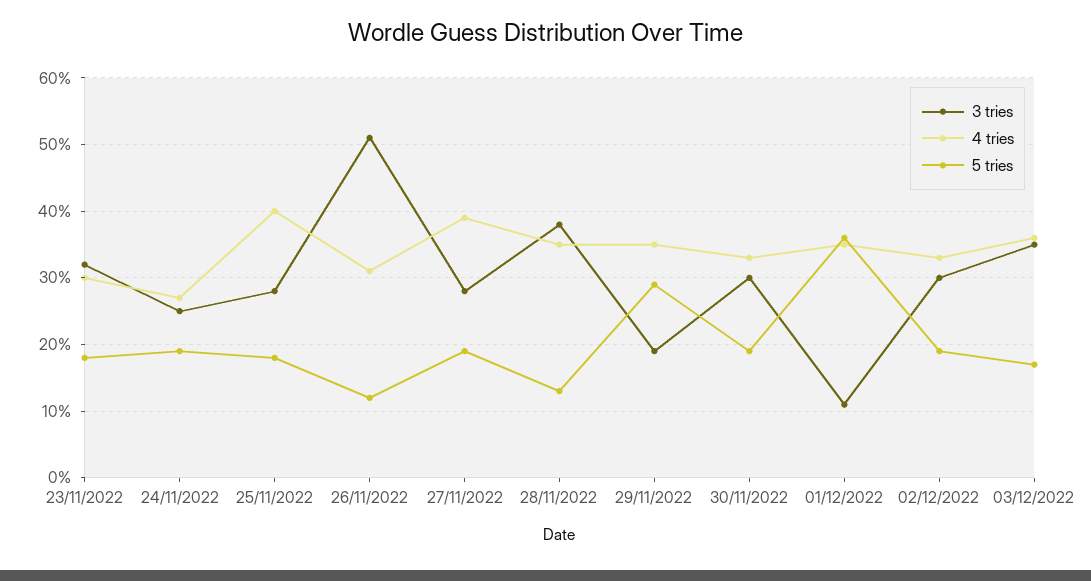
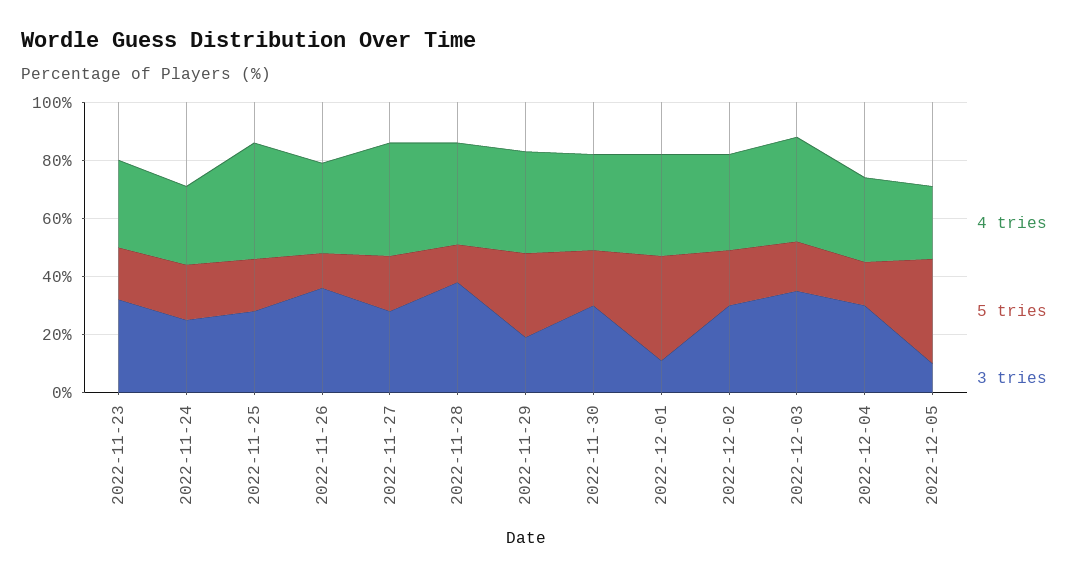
3 tries, 26/11/2022: 51 -> 35
4 tries, 2022-12-04: none -> 30
5 tries, 2022-12-04: none -> 15
3 tries, 2022-12-04: none -> 30
4 tries, 2022-12-05: none -> 25
5 tries, 2022-12-05: none -> 35
3 tries, 2022-12-05: none -> 10

